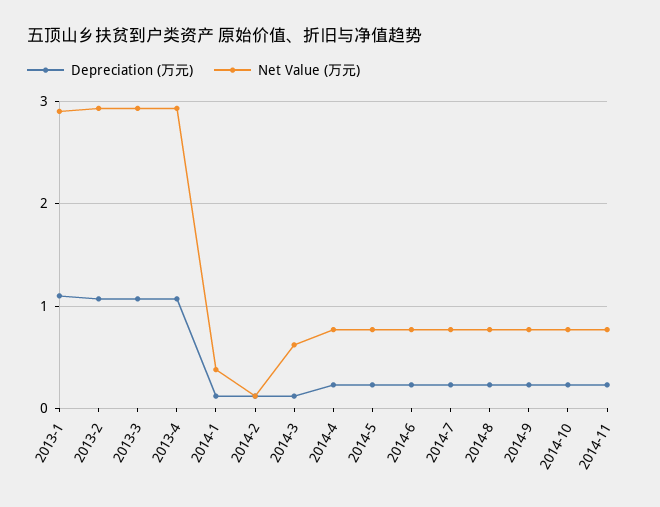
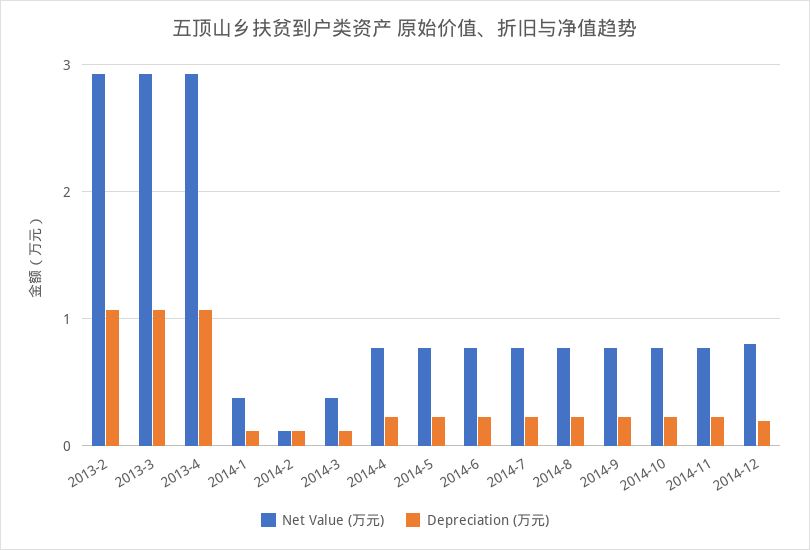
Depreciation (万元), 2013-1: 1.1 -> none
Net Value (万元), 2013-1: 2.9 -> none
Net Value (万元), 2014-3: 0.6 -> 0.4
Net Value (万元), 2014-12: none -> 0.8
Depreciation (万元), 2014-12: none -> 0.2

